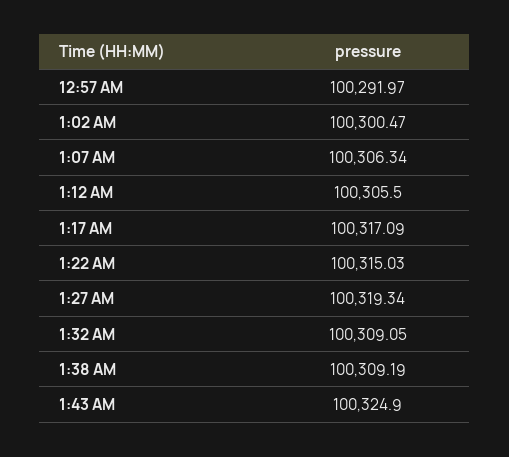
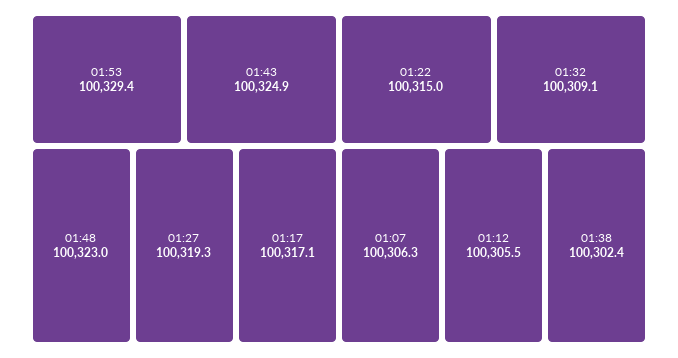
12:57 AM: 100291.97 -> none
1:02 AM: 100300.47 -> none
1:38 AM: 100309.19 -> 100302.4
01:53: none -> 100329.4
01:48: none -> 100323

